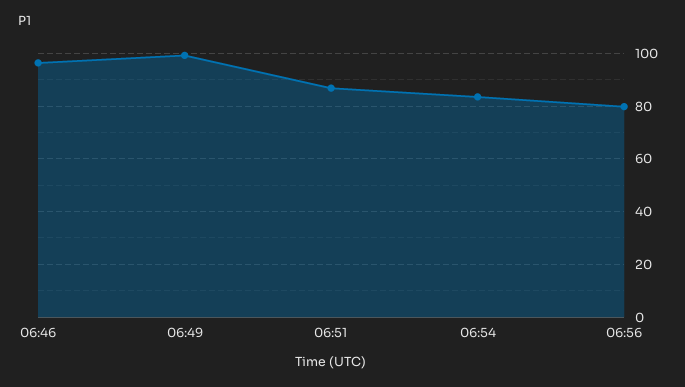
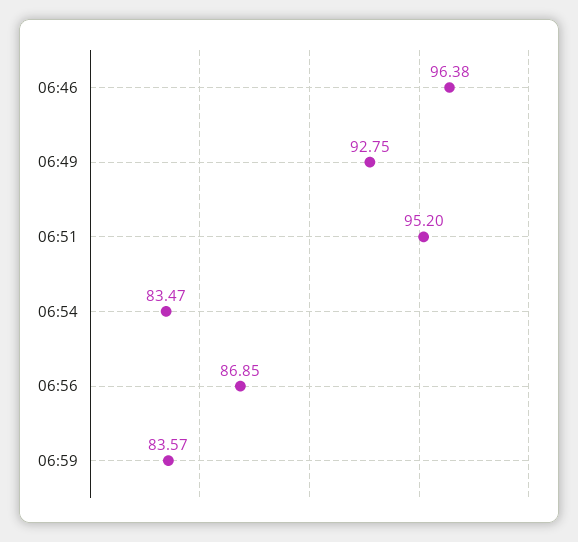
06:49: 100 -> 92.75
06:51: 87.5 -> 95.2
06:56: 80 -> 86.85
06:59: none -> 83.57

